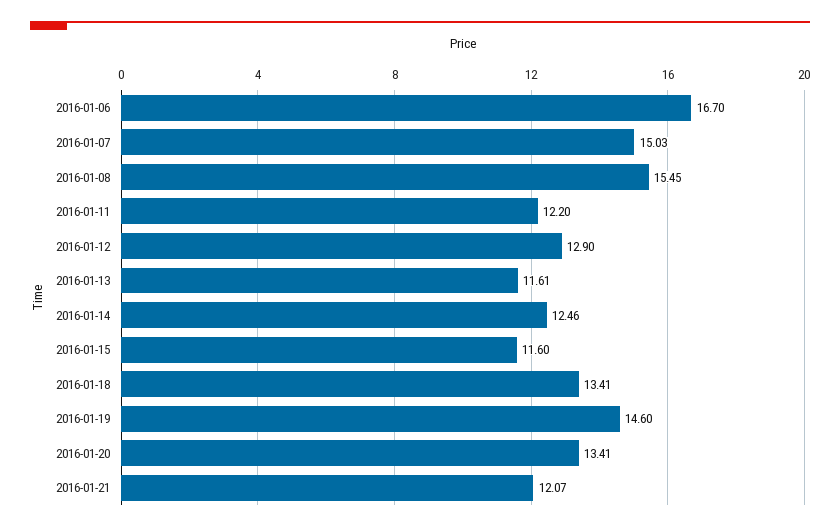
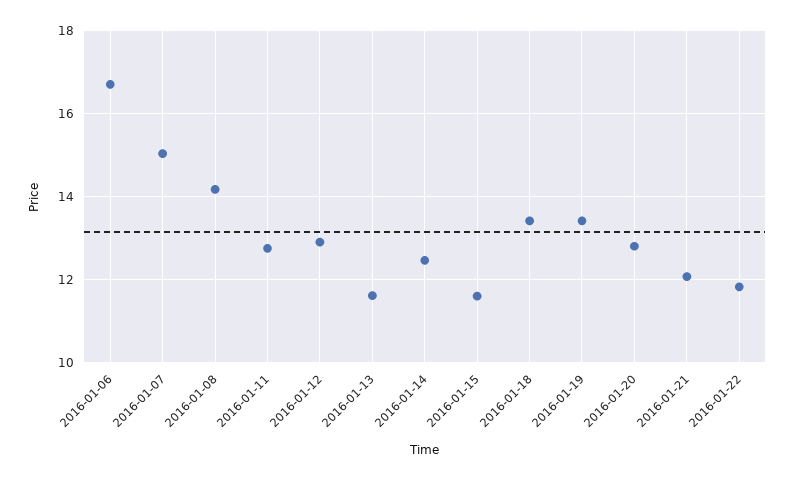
2016-01-08: 15.45 -> 14.2
2016-01-11: 12.2 -> 12.8
2016-01-19: 14.6 -> 13.4
2016-01-20: 13.41 -> 12.8
2016-01-22: none -> 11.8

